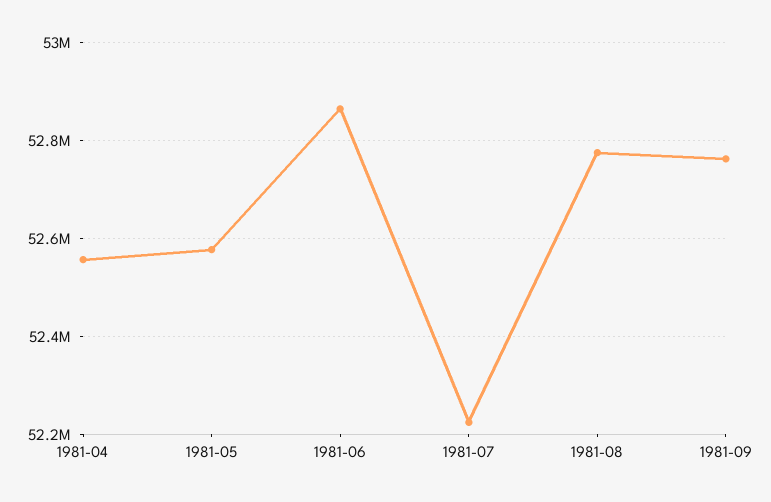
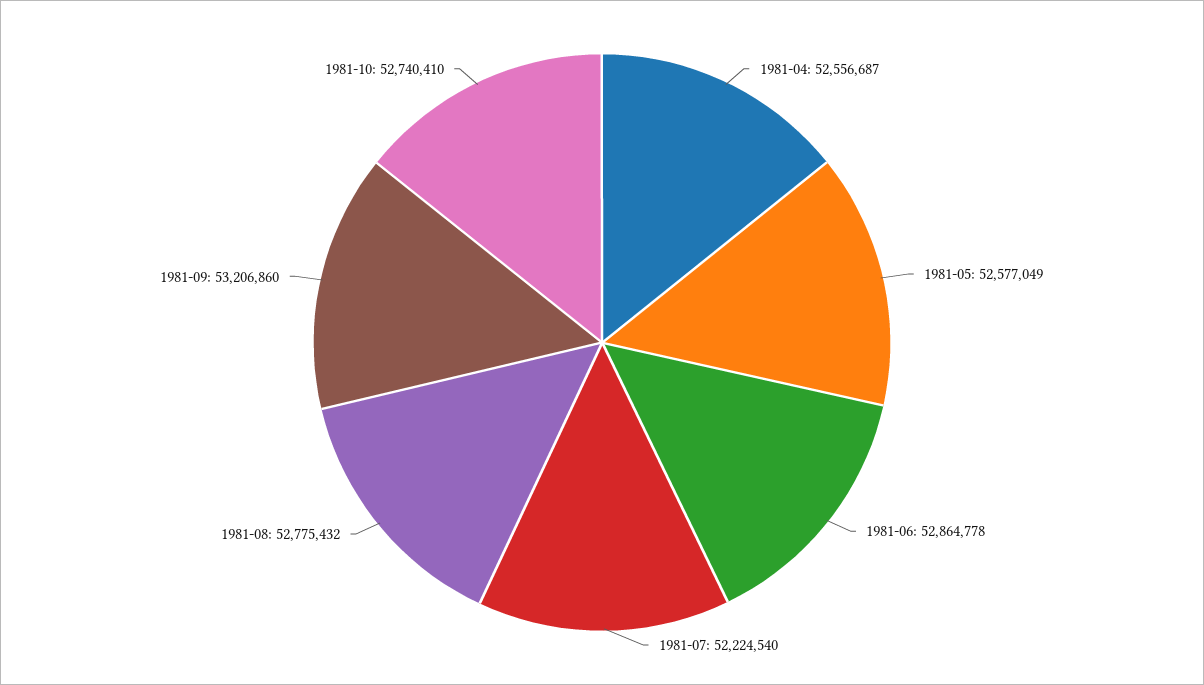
1981-09: 52760000 -> 53206860
1981-10: none -> 52740410

